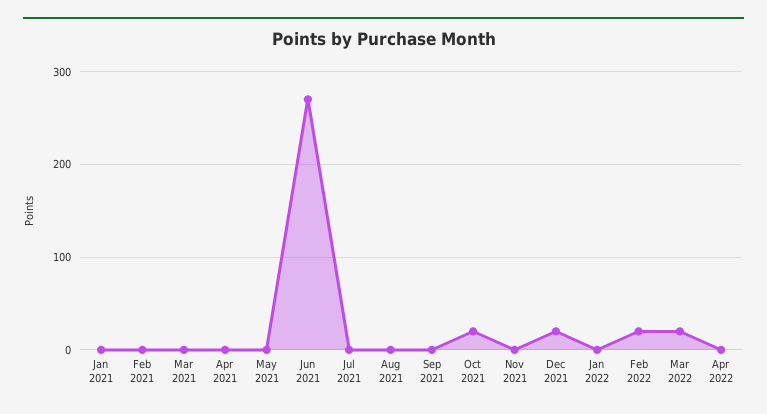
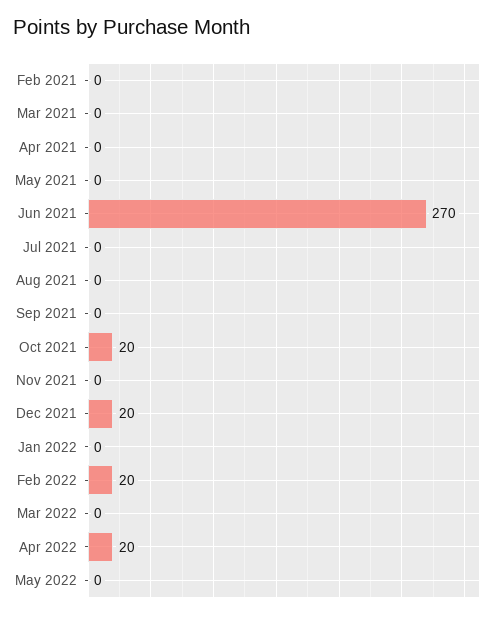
Jan 2021: 0 -> none
Mar 2022: 20 -> 0
Apr 2022: 0 -> 20
May 2022: none -> 0

